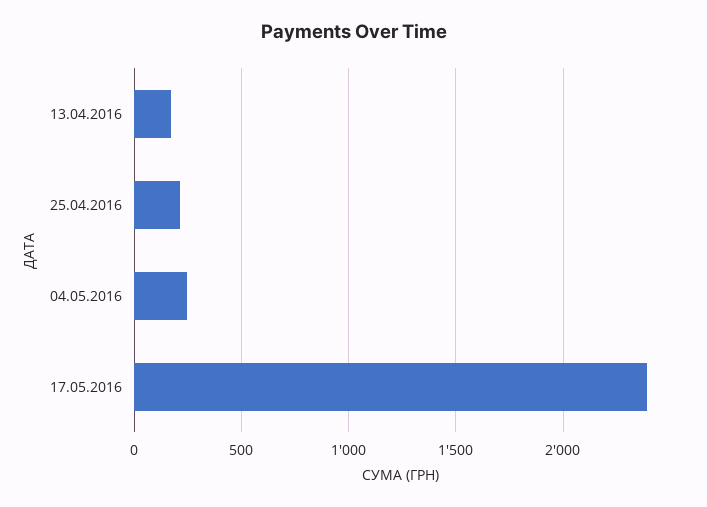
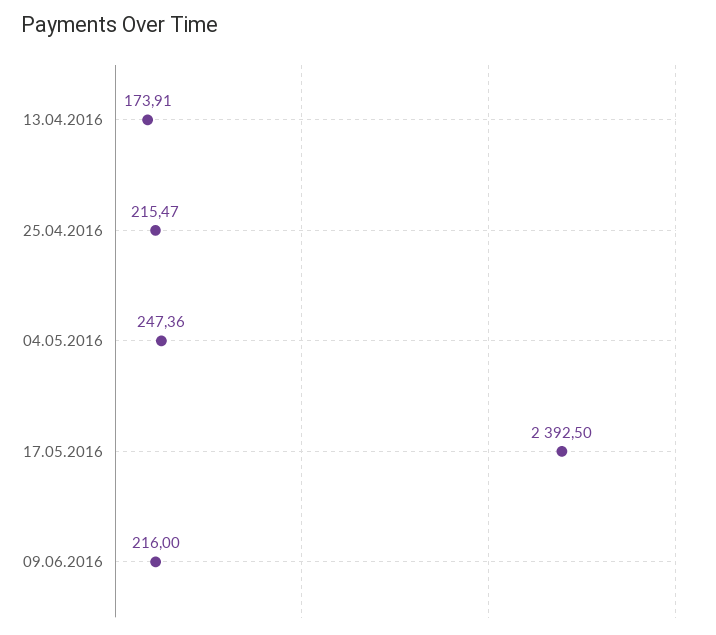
09.06.2016: none -> 216

